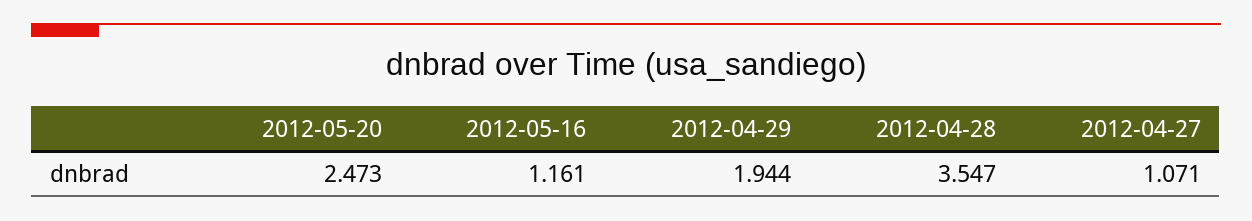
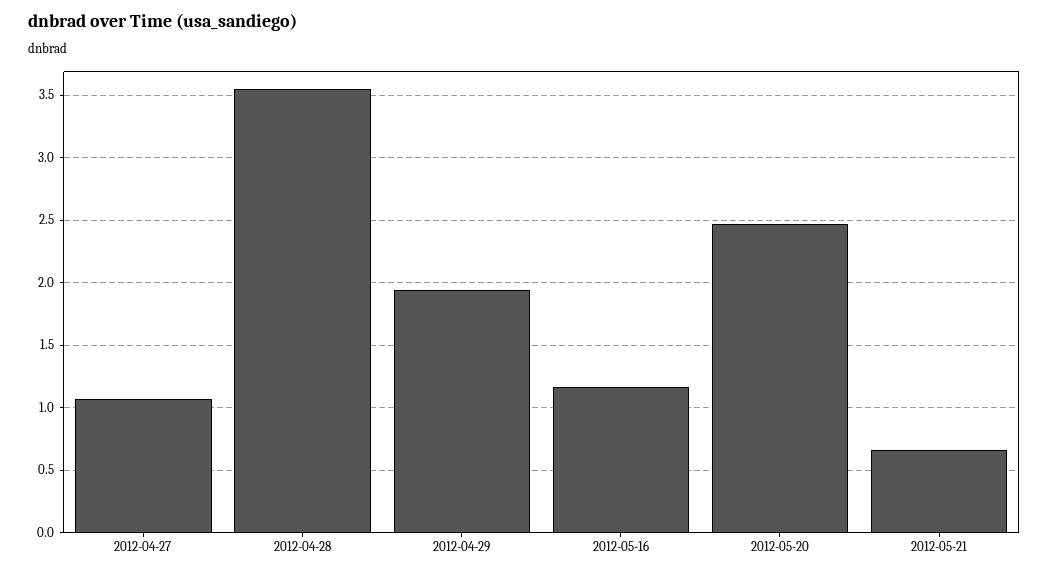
2012-05-21: none -> 0.65

